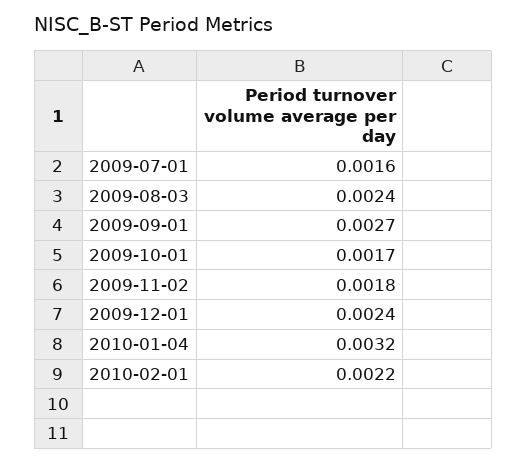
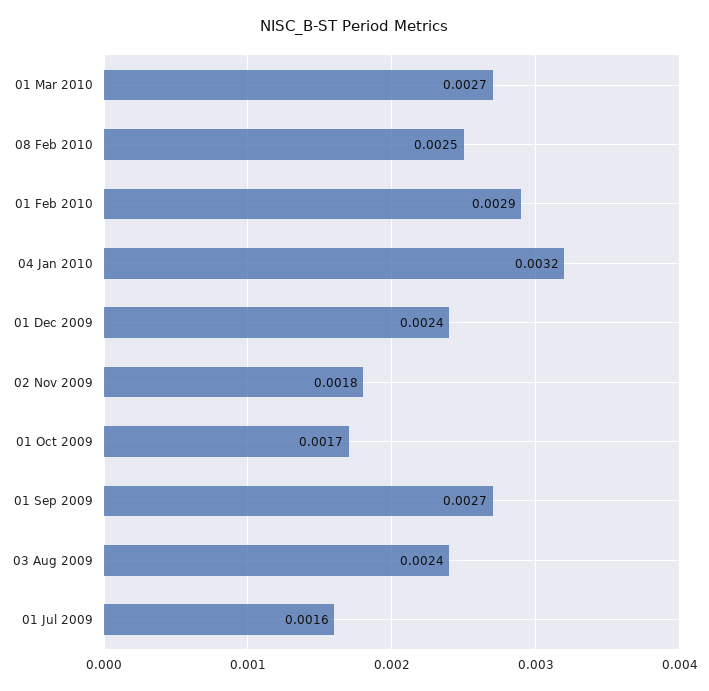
2010-02-01: 0.0022 -> 0.0029
01 Mar 2010: none -> 0.0027
08 Feb 2010: none -> 0.0025

